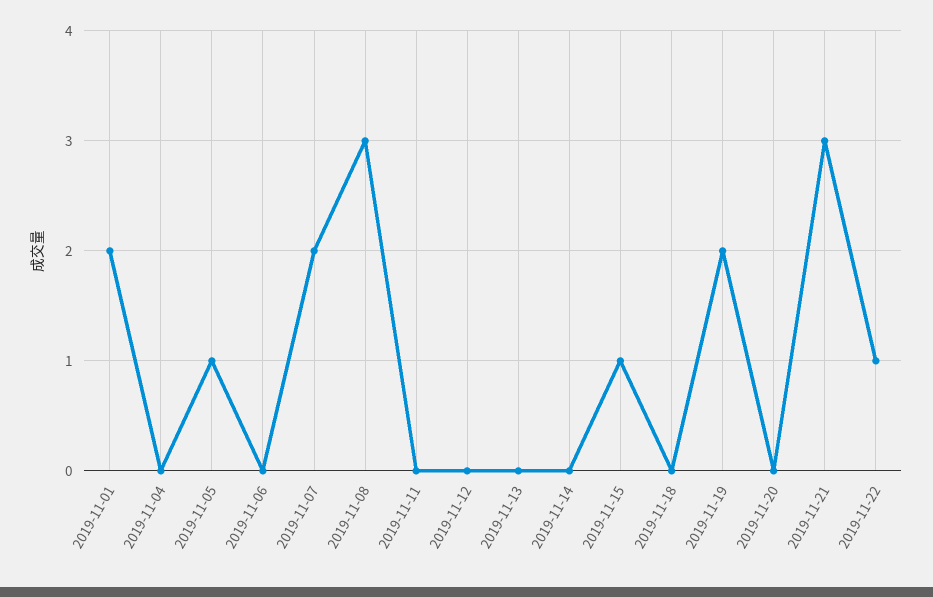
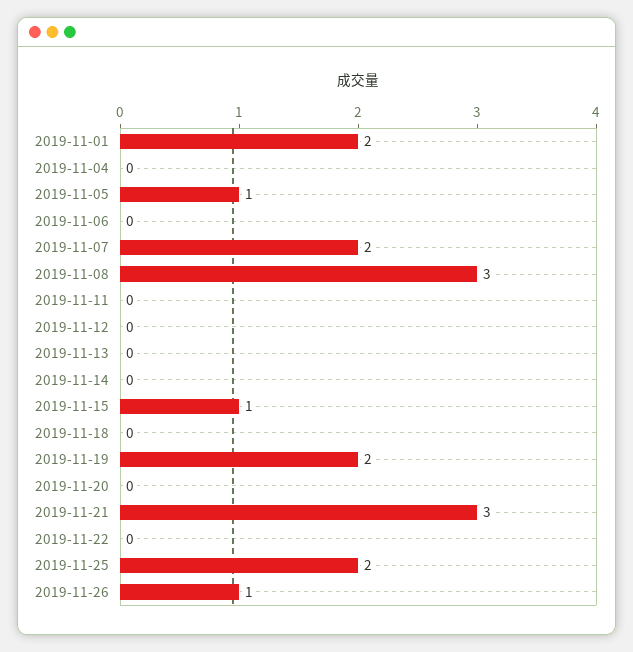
2019-11-22: 1 -> 0
2019-11-25: none -> 2
2019-11-26: none -> 1

